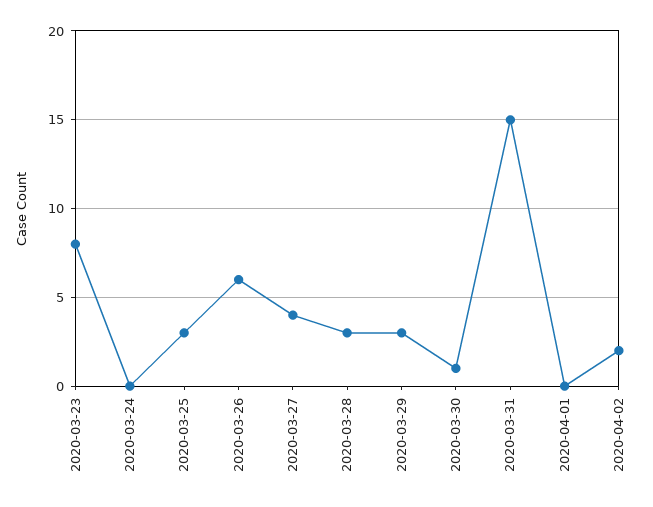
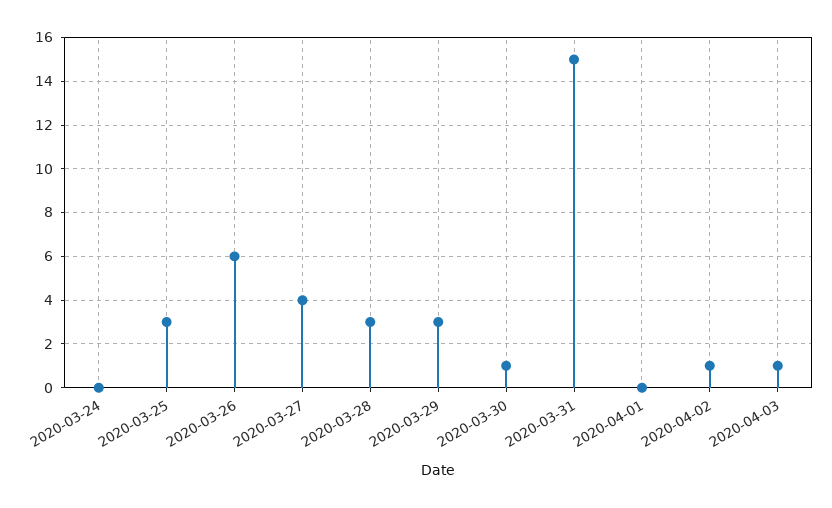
2020-03-23: 8 -> none
2020-04-02: 2 -> 1
2020-04-03: none -> 1

